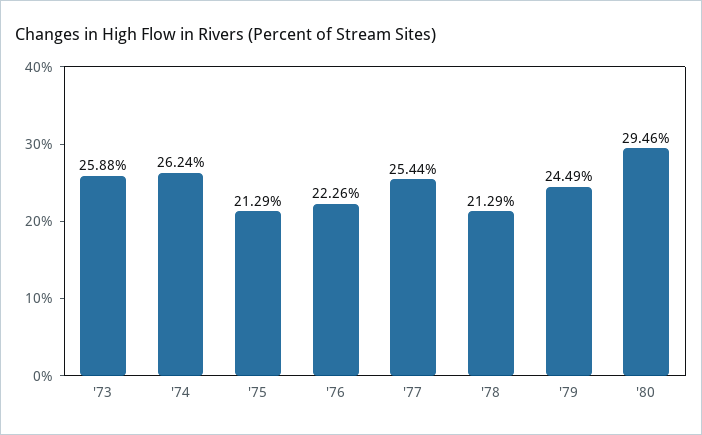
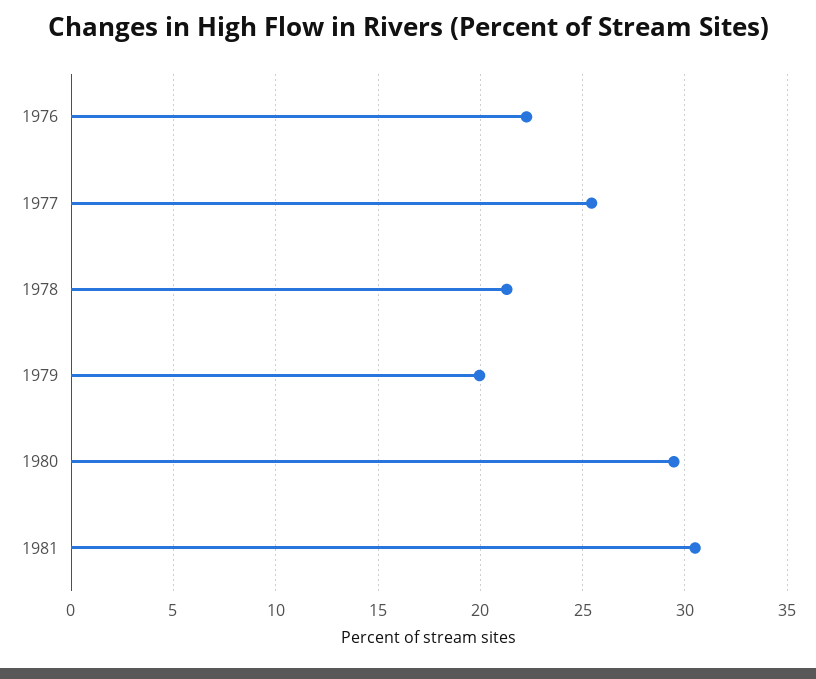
'73: 25.88 -> none
'74: 26.24 -> none
'75: 21.29 -> none
'79: 24.49 -> 20
1981: none -> 30.5

